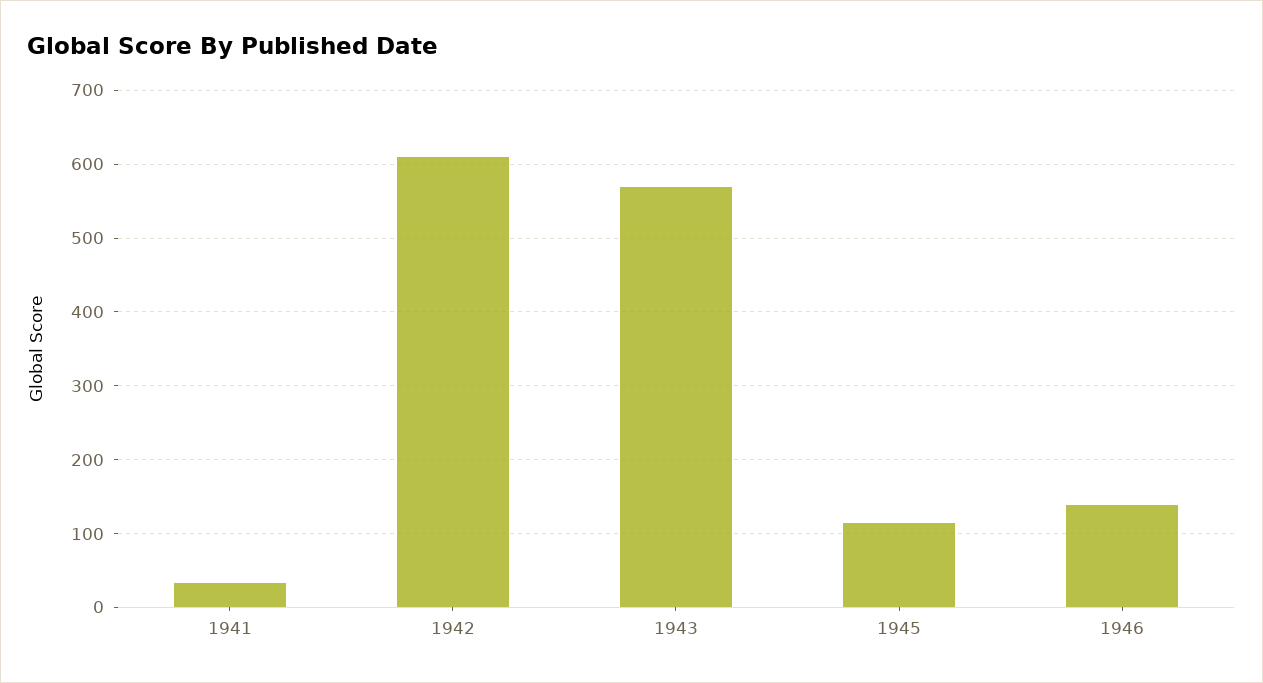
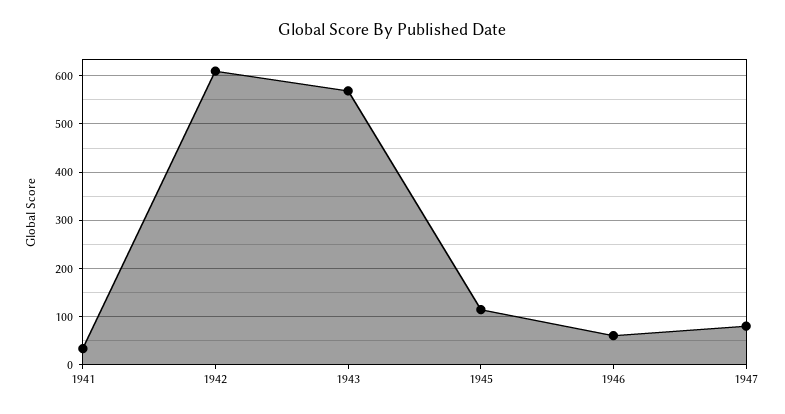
1946: 140 -> 60
1947: none -> 80

